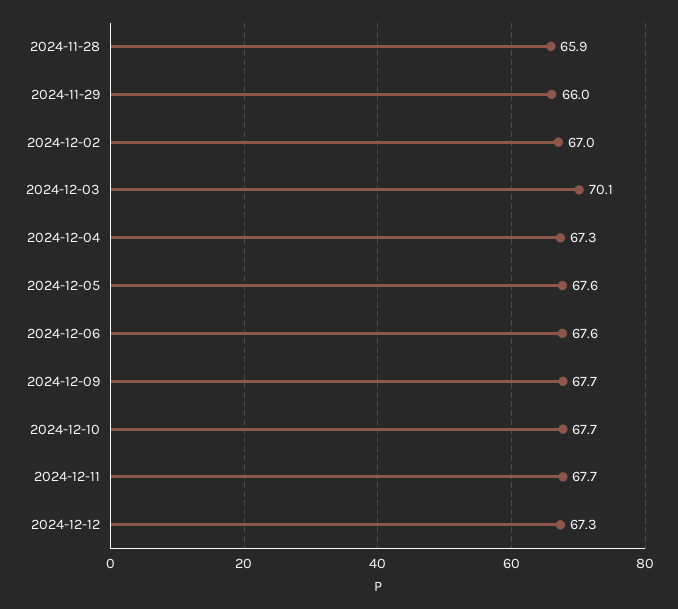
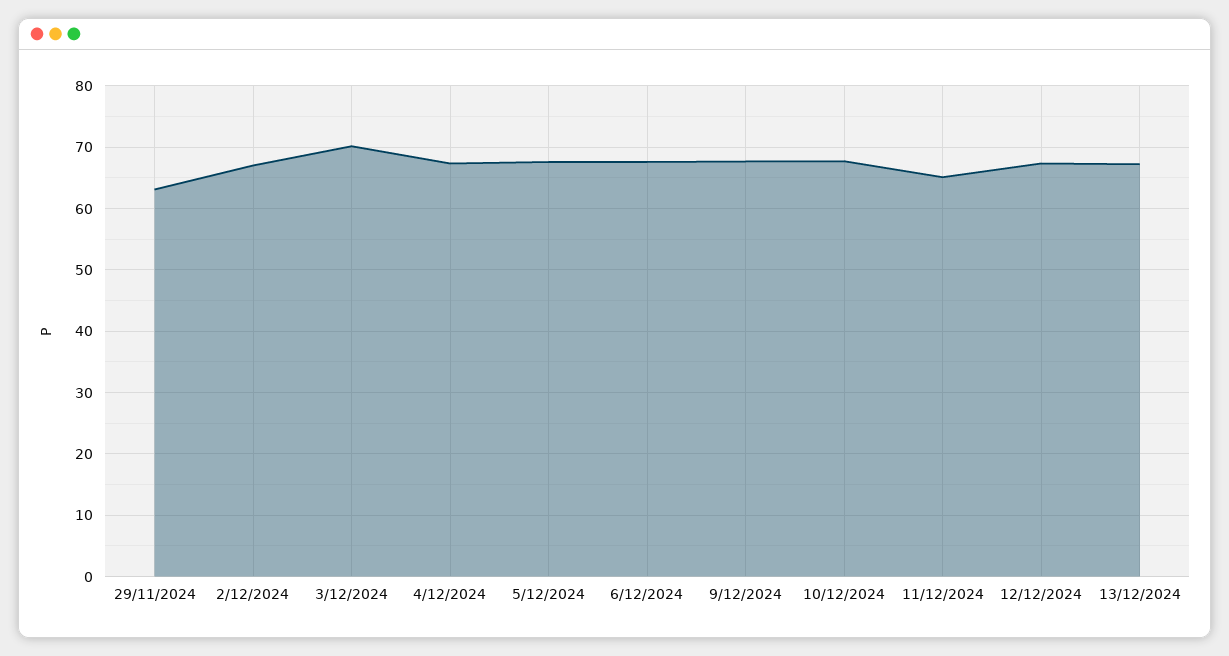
2024-11-28: 65.9 -> none
2024-11-29: 66 -> 63
2024-12-11: 67.7 -> 65
13/12/2024: none -> 67

